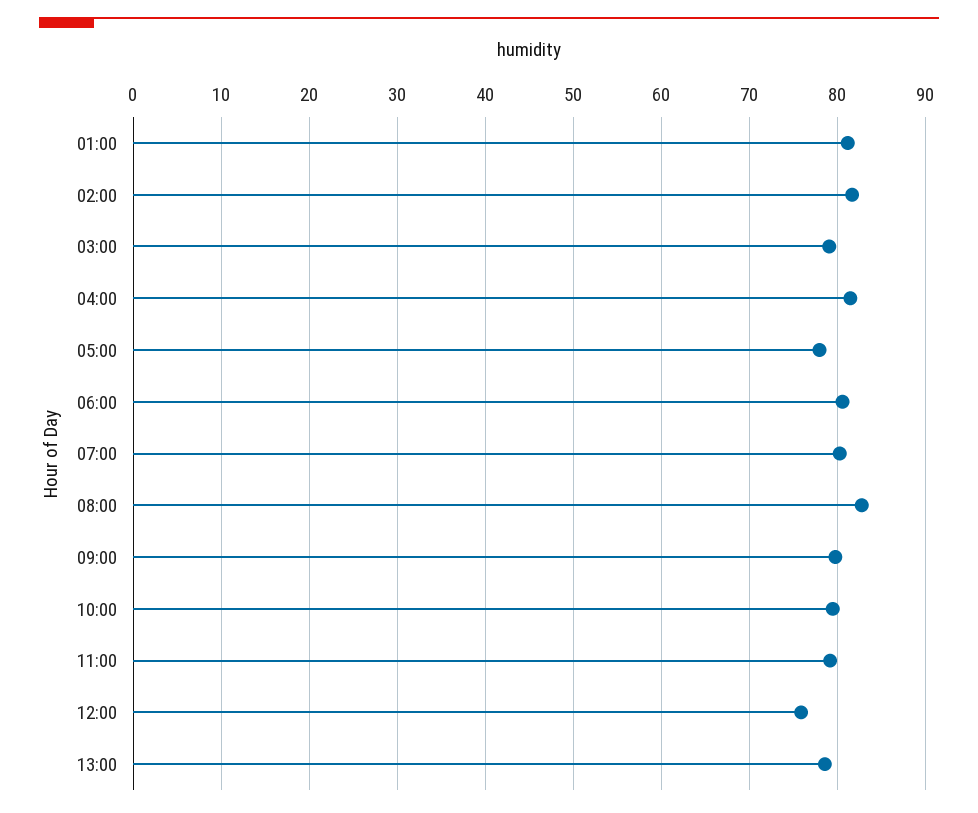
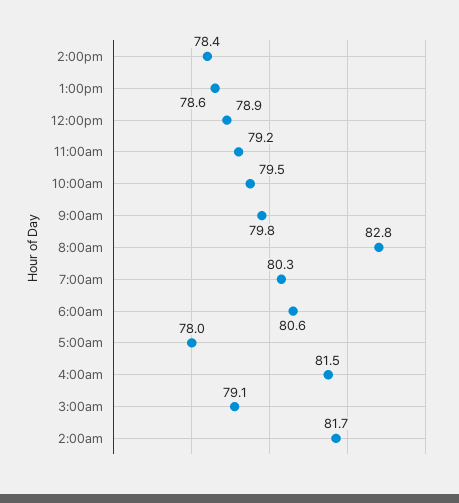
01:00: 81 -> none
12:00: 76 -> 78.9
2:00pm: none -> 78.4

